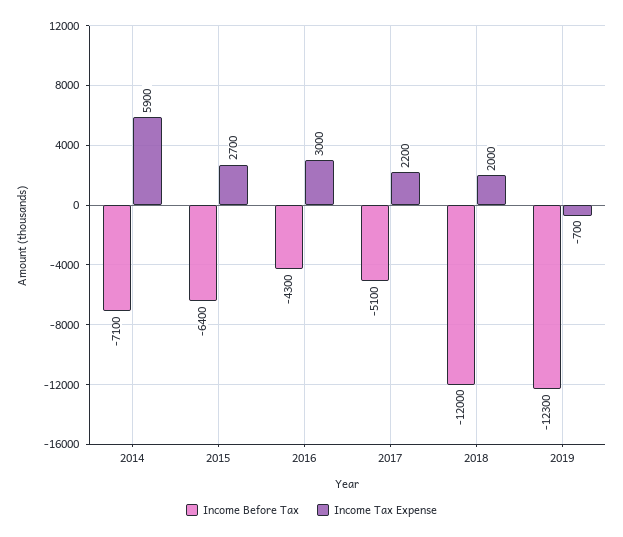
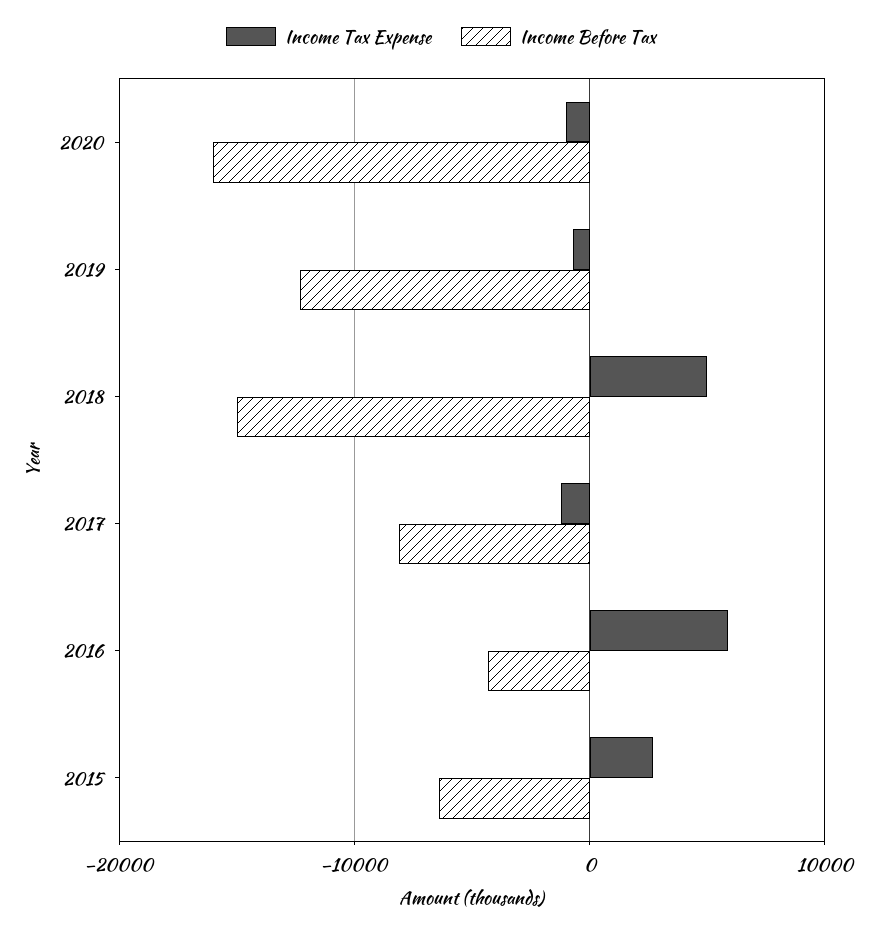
Income Before Tax, 2014: -7100 -> none
Income Tax Expense, 2014: 5900 -> none
Income Tax Expense, 2016: 3000 -> 6000
Income Before Tax, 2017: -5100 -> -8000
Income Tax Expense, 2017: 2200 -> -1000
Income Before Tax, 2018: -12000 -> -15000
Income Tax Expense, 2018: 2000 -> 5000
Income Tax Expense, 2020: none -> -1000
Income Before Tax, 2020: none -> -16000

